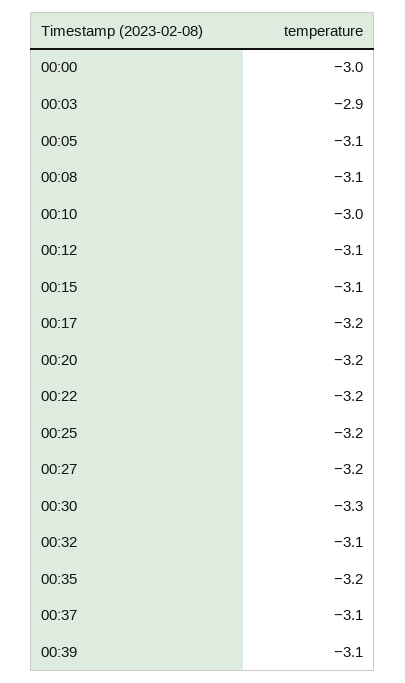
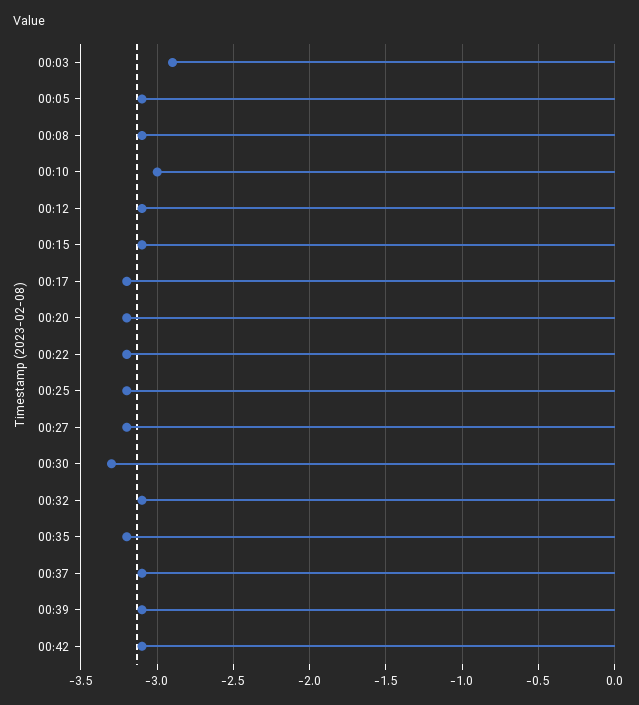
00:00: -3 -> none
00:42: none -> -3.1

